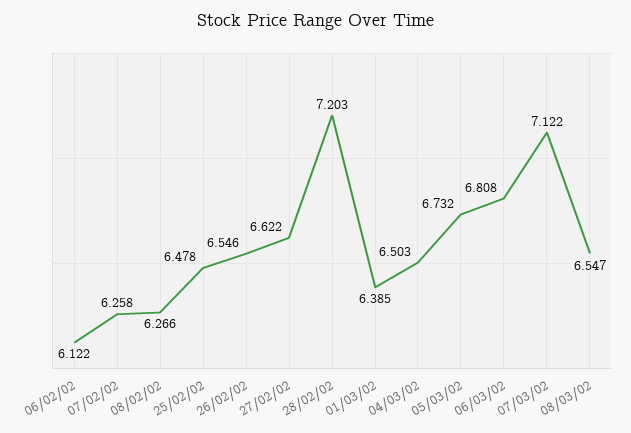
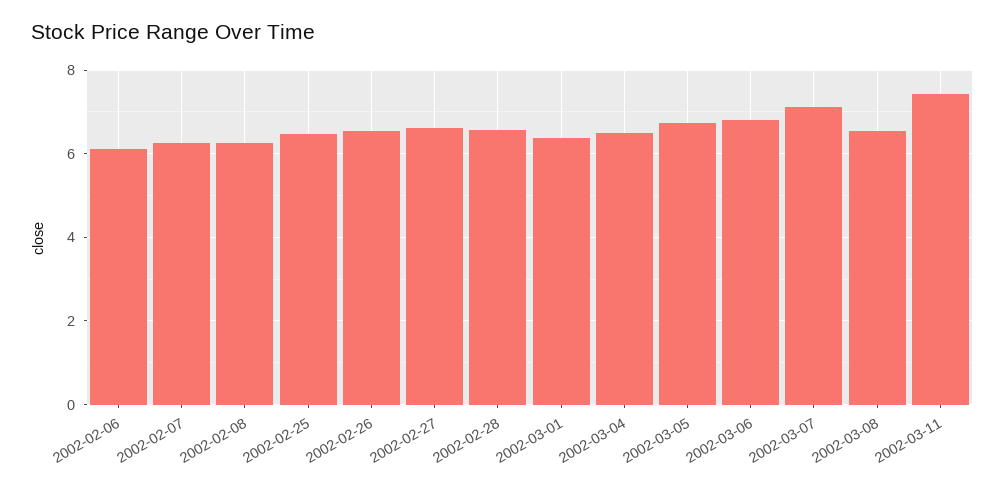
28/02/02: 7.203 -> 6.6
2002-03-11: none -> 7.4

